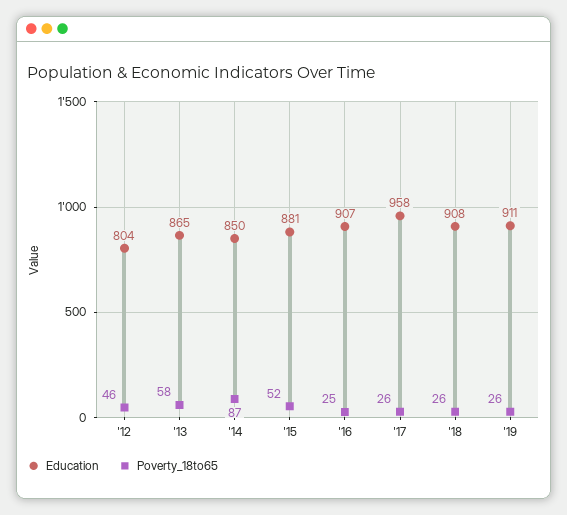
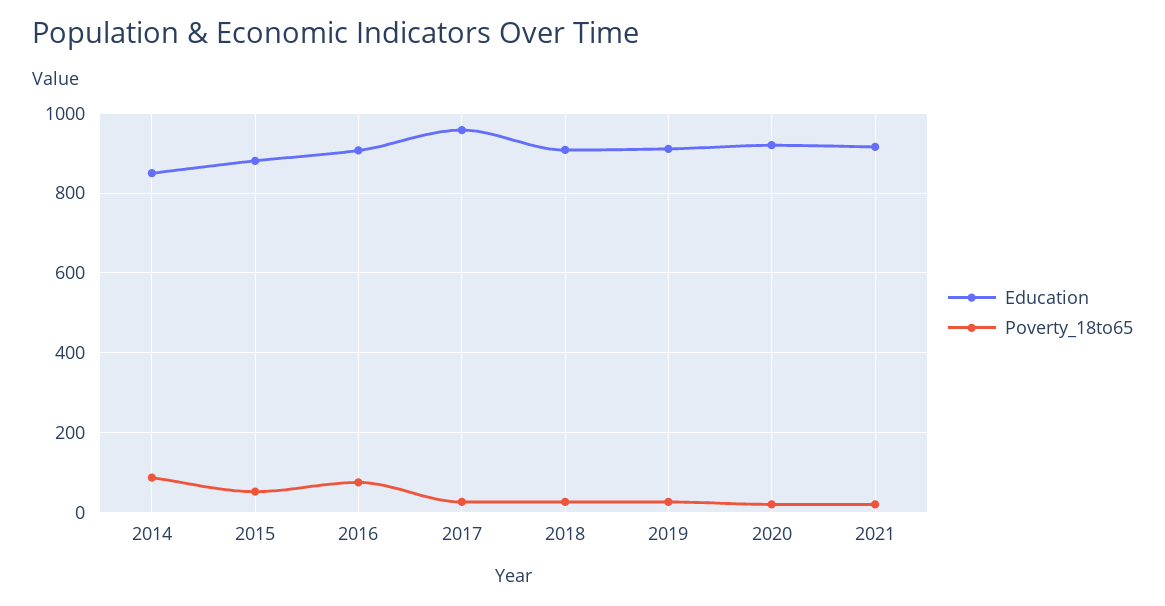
Education, '12: 804 -> none
Poverty_18to65, '12: 46 -> none
Education, '13: 865 -> none
Poverty_18to65, '13: 58 -> none
Poverty_18to65, '16: 25 -> 80
Education, 2020: none -> 920
Poverty_18to65, 2020: none -> 20
Education, 2021: none -> 920
Poverty_18to65, 2021: none -> 20

